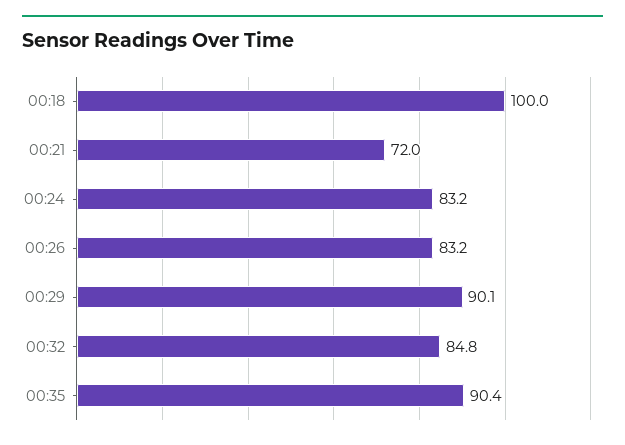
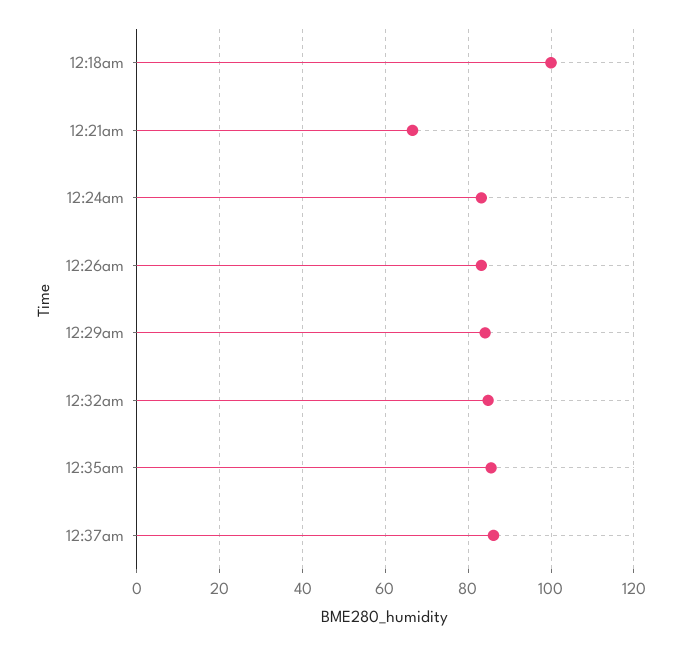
00:21: 72 -> 66
00:29: 90.1 -> 84
00:35: 90.4 -> 86
12:37am: none -> 86

